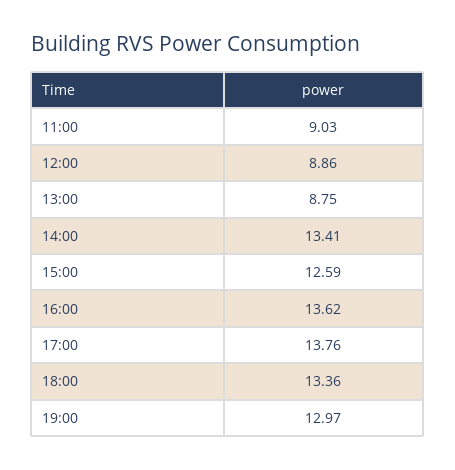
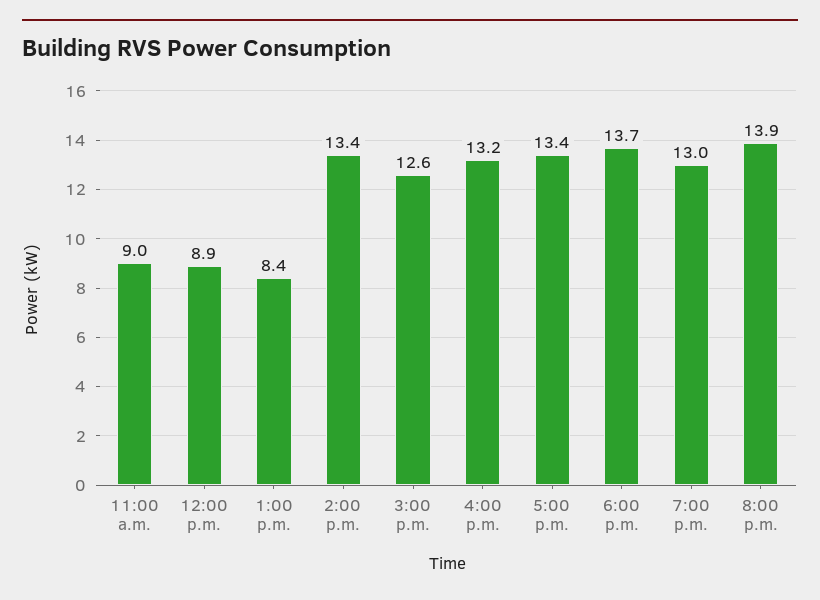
13:00: 8.75 -> 8.4
16:00: 13.62 -> 13.2
17:00: 13.76 -> 13.4
18:00: 13.36 -> 13.7
8:00 p.m.: none -> 13.9

